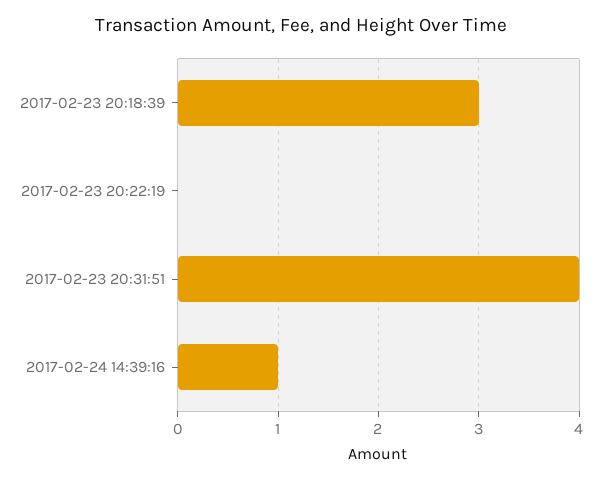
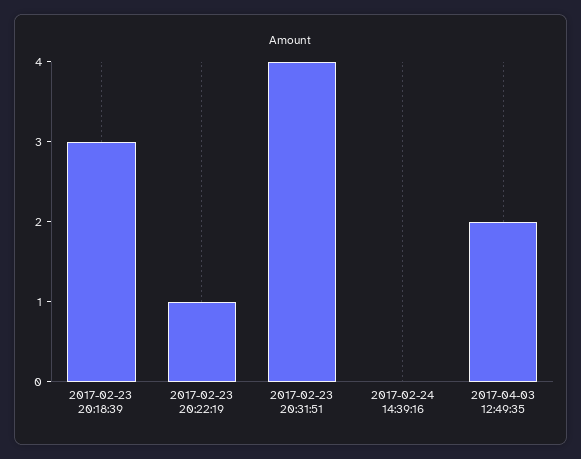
2017-02-23 20:22:19: 0 -> 1
2017-02-24 14:39:16: 1 -> 0
2017-04-03 12:49:35: none -> 2

